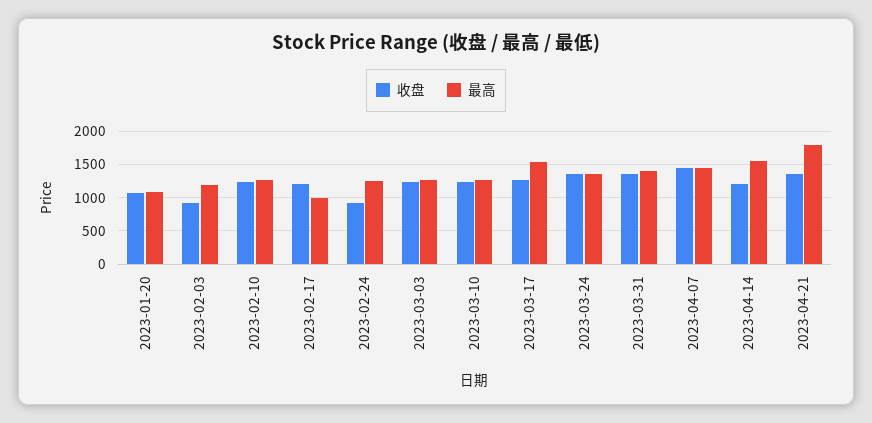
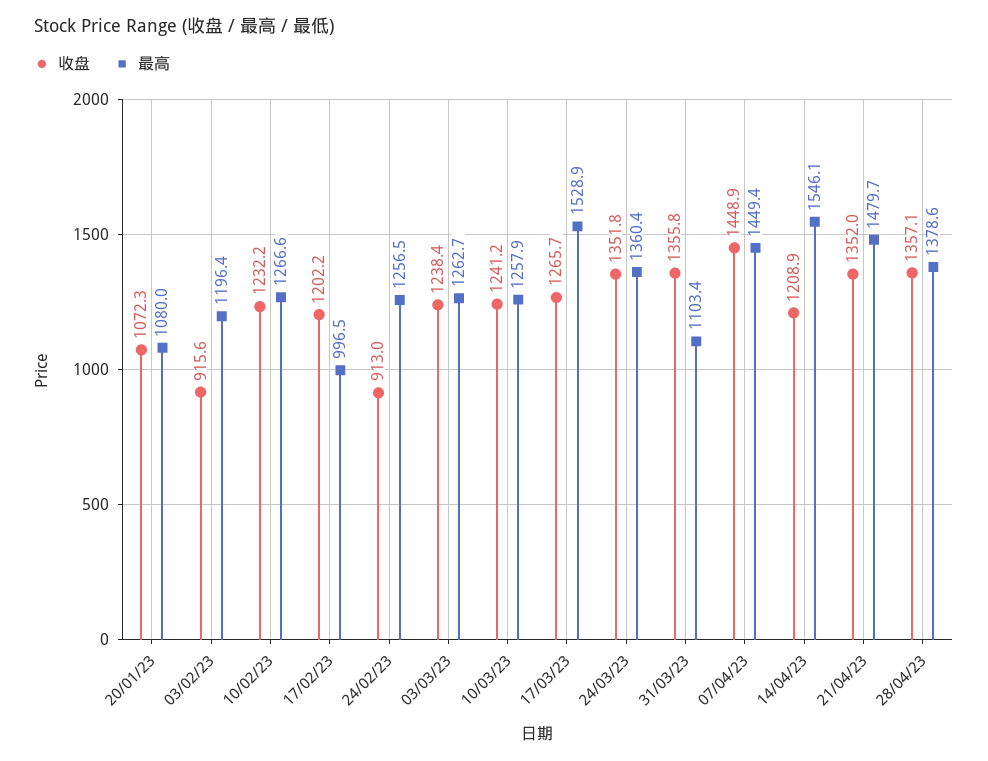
最高, 2023-03-31: 1400 -> 1103.4
最高, 2023-04-21: 1800 -> 1479.7
收盘, 28/04/23: none -> 1357.1
最高, 28/04/23: none -> 1378.6

